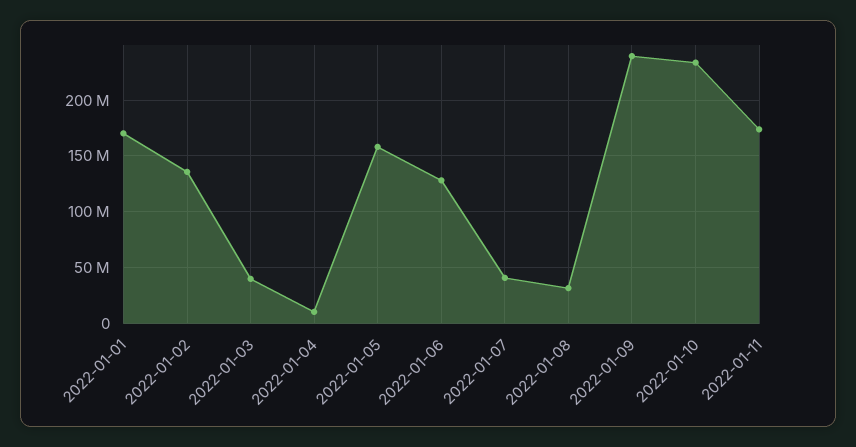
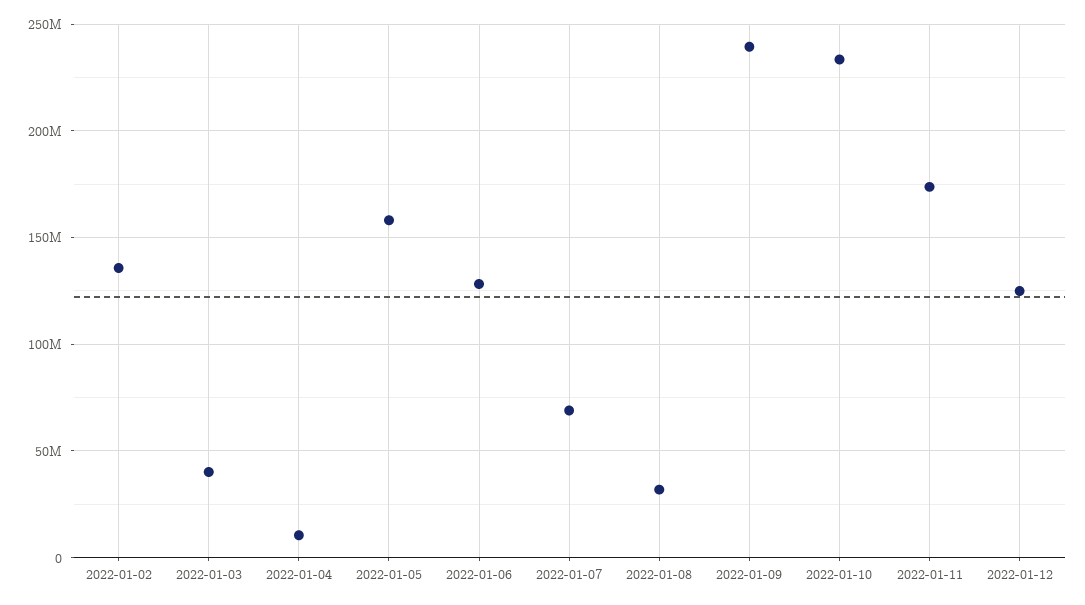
2022-01-01: 170000000 -> none
2022-01-07: 40000000 -> 70000000
2022-01-12: none -> 125000000

